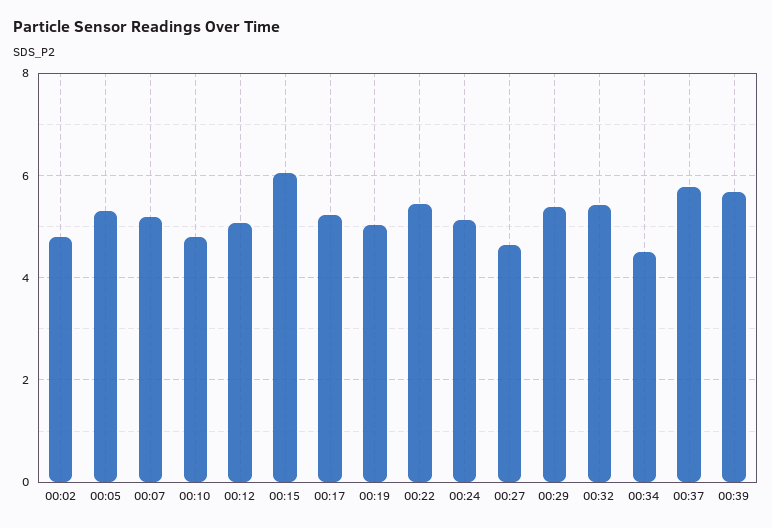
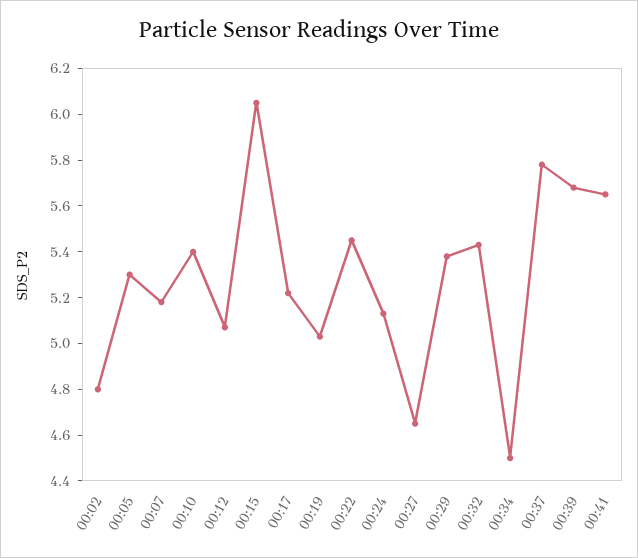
00:10: 4.8 -> 5.4
00:41: none -> 5.65

